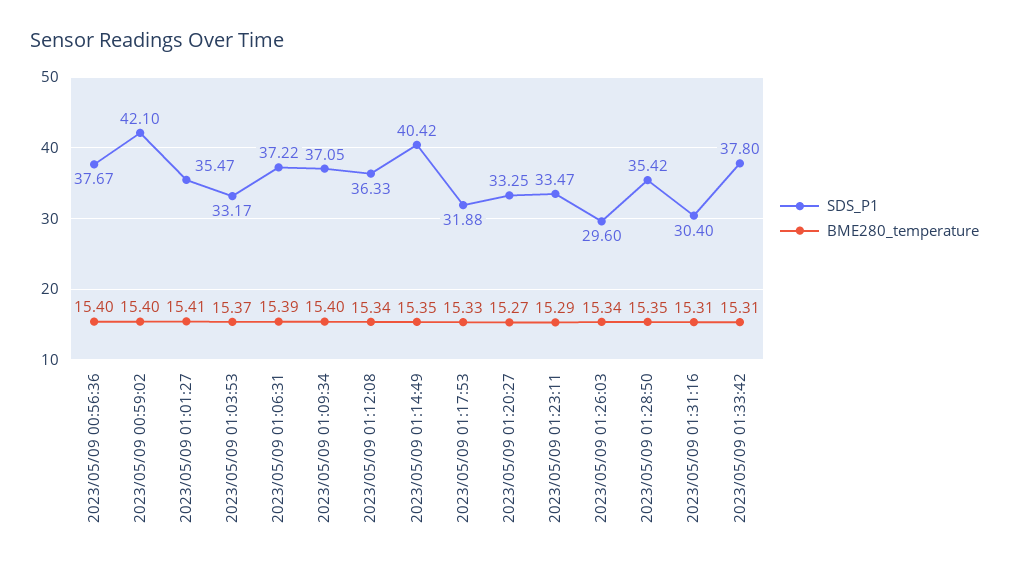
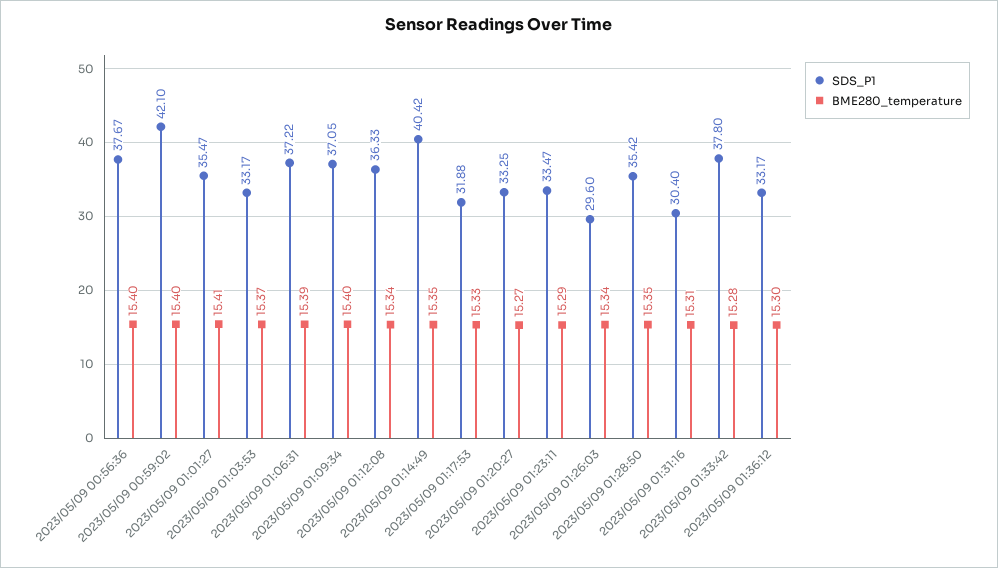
BME280_temperature, 2023/05/09 01:33:42: 15.31 -> 15.28
SDS_P1, 2023/05/09 01:36:12: none -> 33.17
BME280_temperature, 2023/05/09 01:36:12: none -> 15.3

